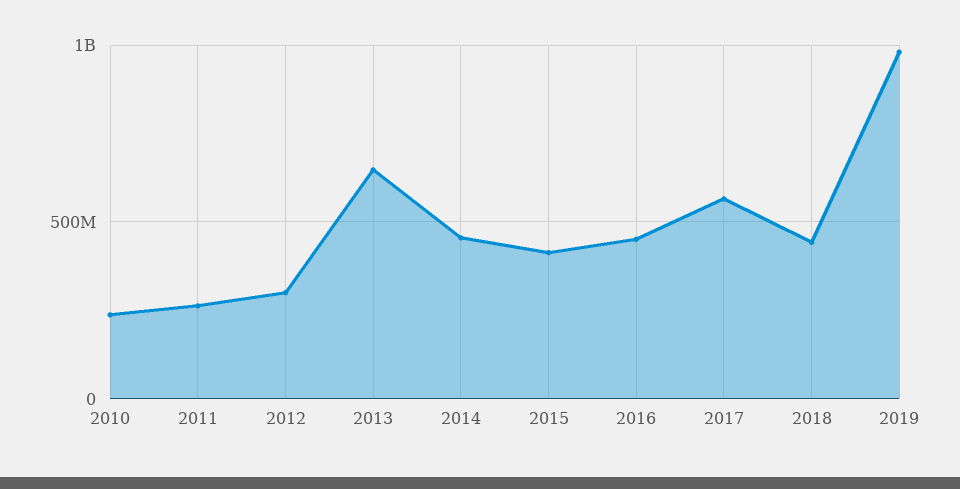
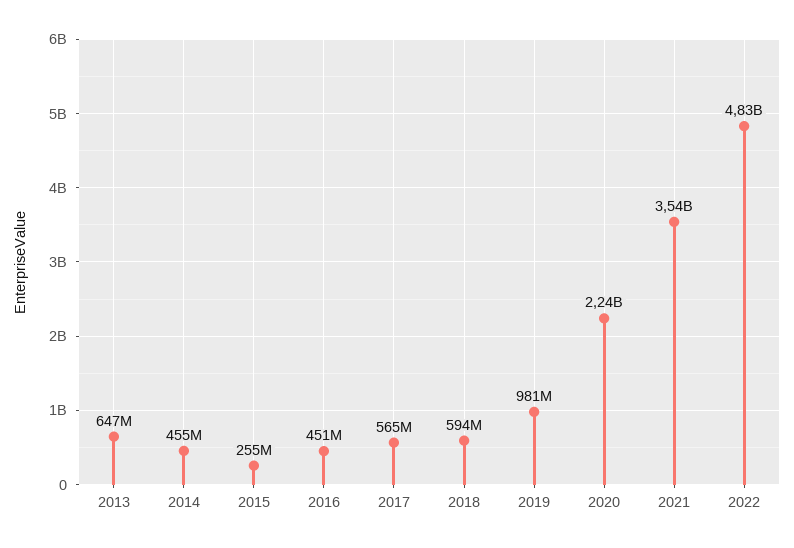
2010: 250000000 -> none
2011: 250000000 -> none
2012: 300000000 -> none
2015: 400000000 -> 255000000
2018: 450000000 -> 594000000
2020: none -> 2240000000
2021: none -> 3540000000
2022: none -> 4830000000

